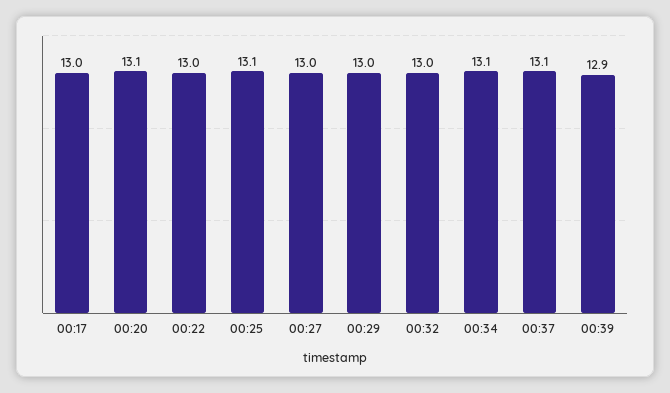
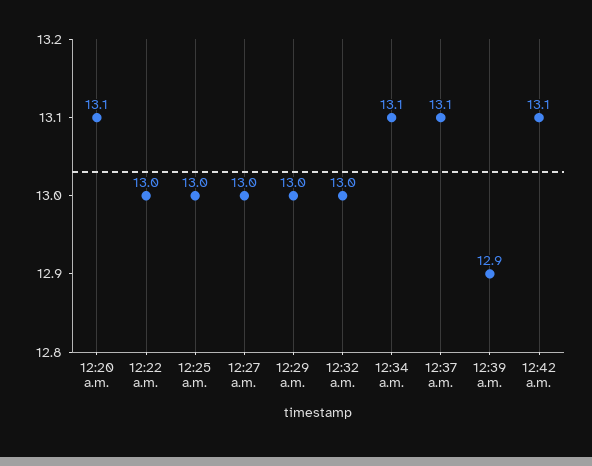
00:17: 13 -> none
00:25: 13.1 -> 13
12:42 a.m.: none -> 13.1

